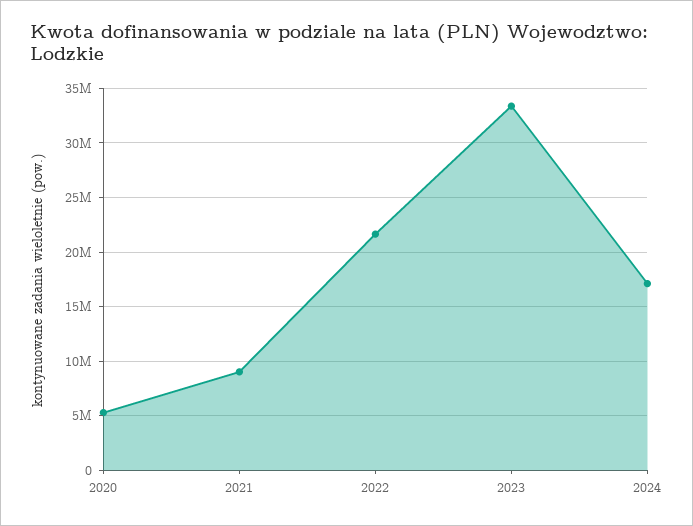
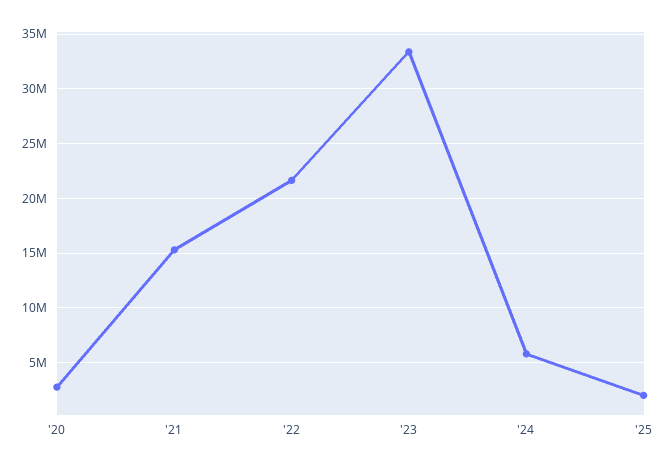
2020: 5000000 -> 3000000
2021: 9000000 -> 15000000
2024: 17000000 -> 6000000
'25: none -> 2000000

